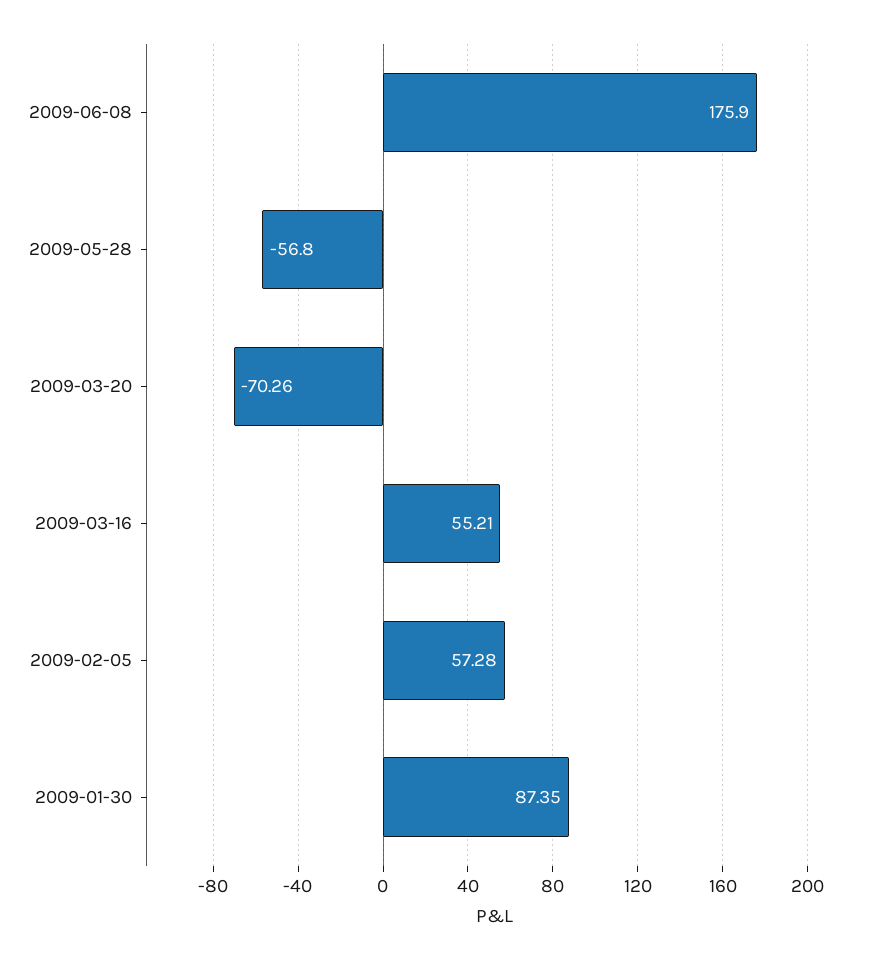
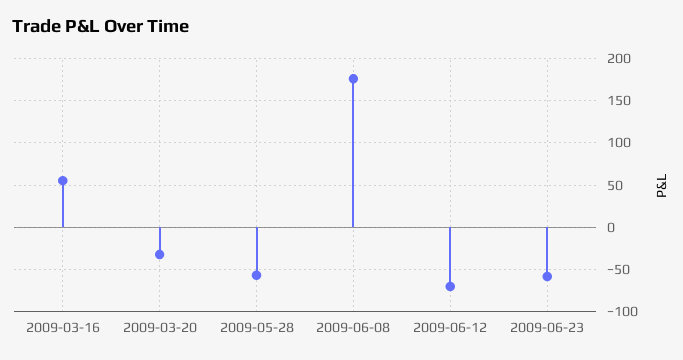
2009-03-20: -70.26 -> -30
2009-02-05: 57.28 -> none
2009-01-30: 87.35 -> none
2009-06-12: none -> -70
2009-06-23: none -> -60

